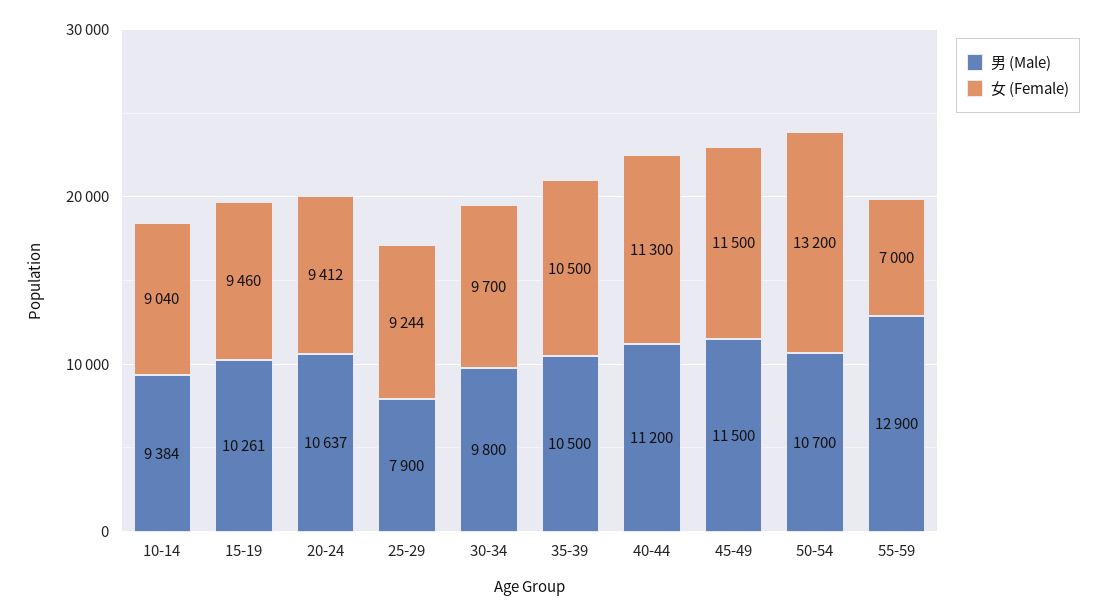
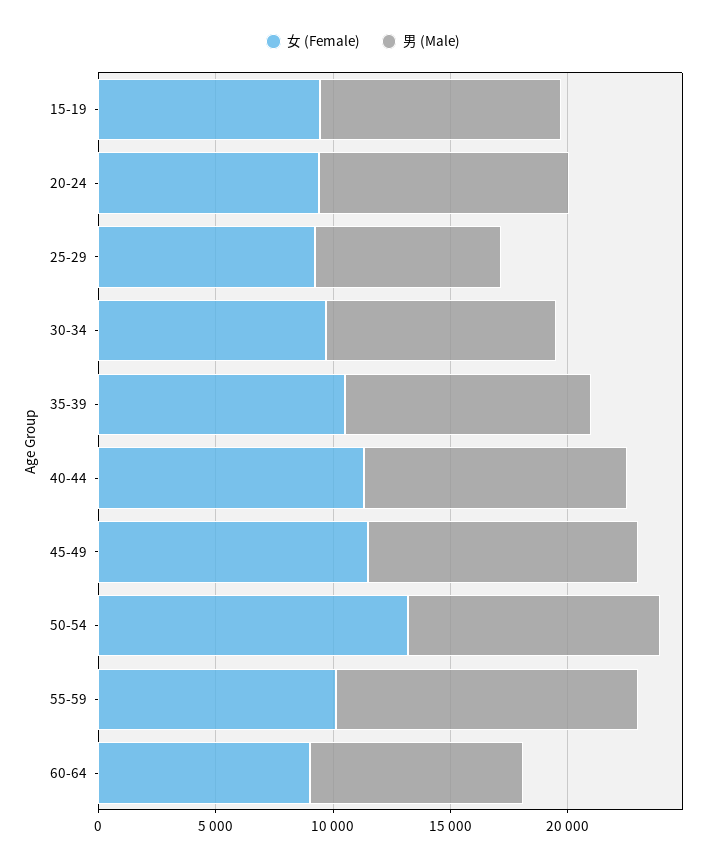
男 (Male), 10-14: 9384 -> none
女 (Female), 10-14: 9040 -> none
女 (Female), 55-59: 7000 -> 10000
女 (Female), 60-64: none -> 9000
男 (Male), 60-64: none -> 9000

